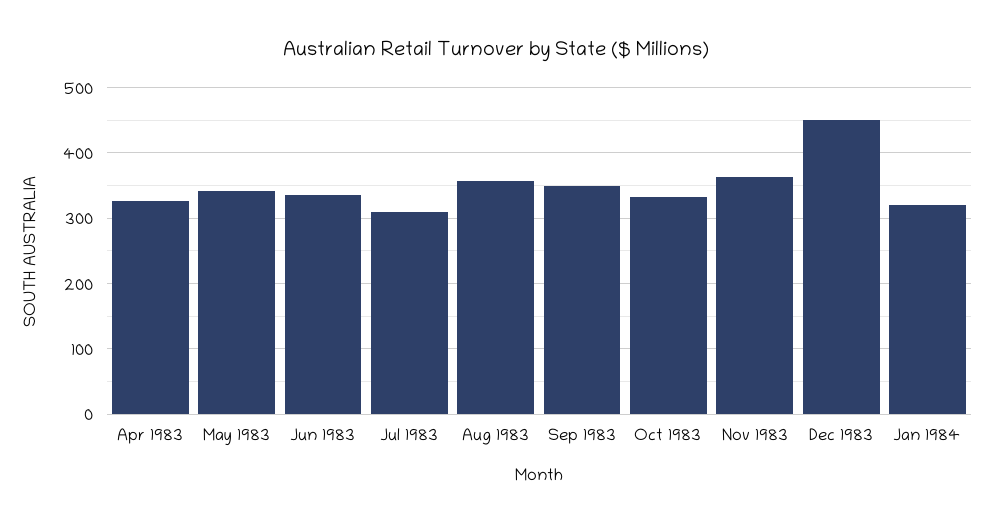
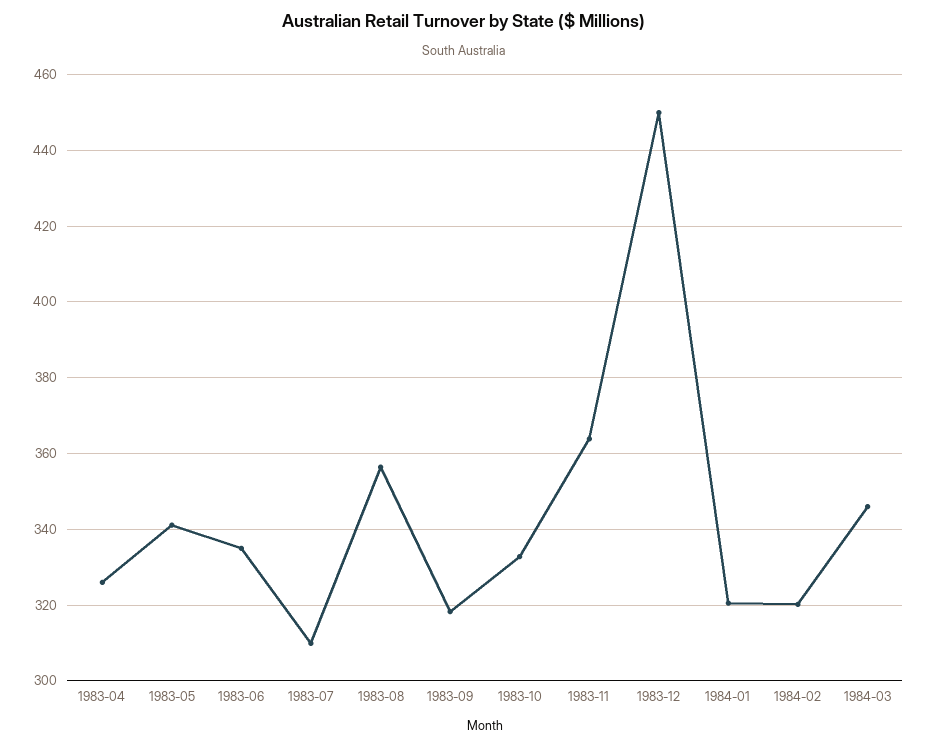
Sep 1983: 350 -> 318
1984-02: none -> 320
1984-03: none -> 346

